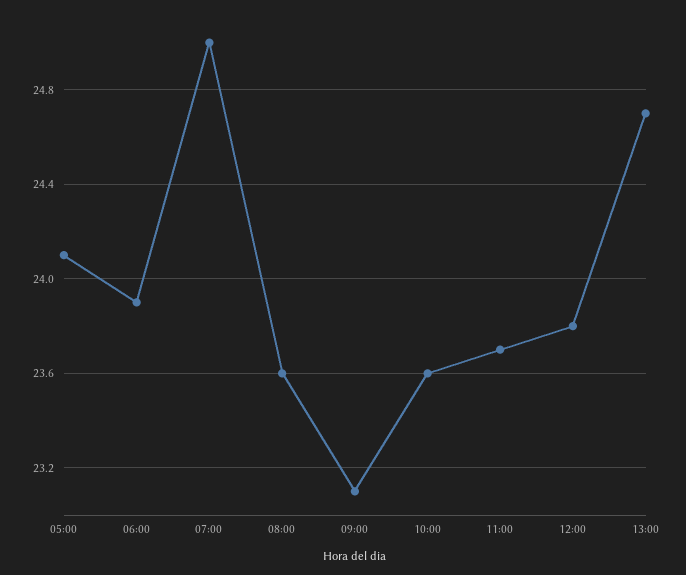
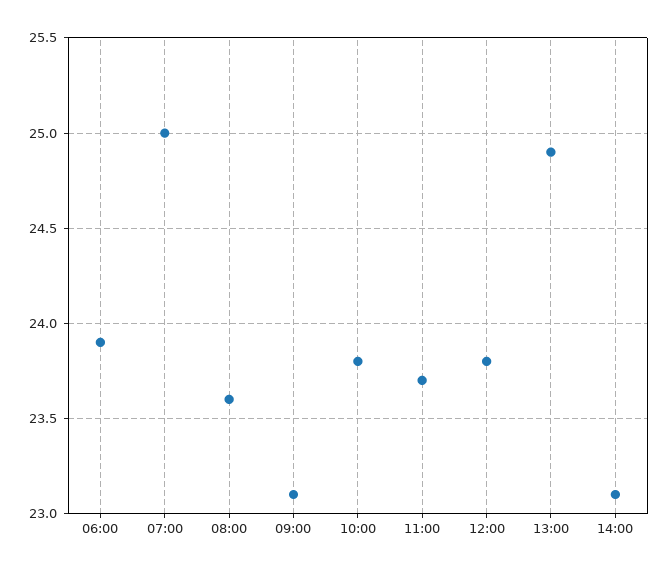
05:00: 24.1 -> none
10:00: 23.6 -> 23.8
13:00: 24.7 -> 24.9
14:00: none -> 23.1

